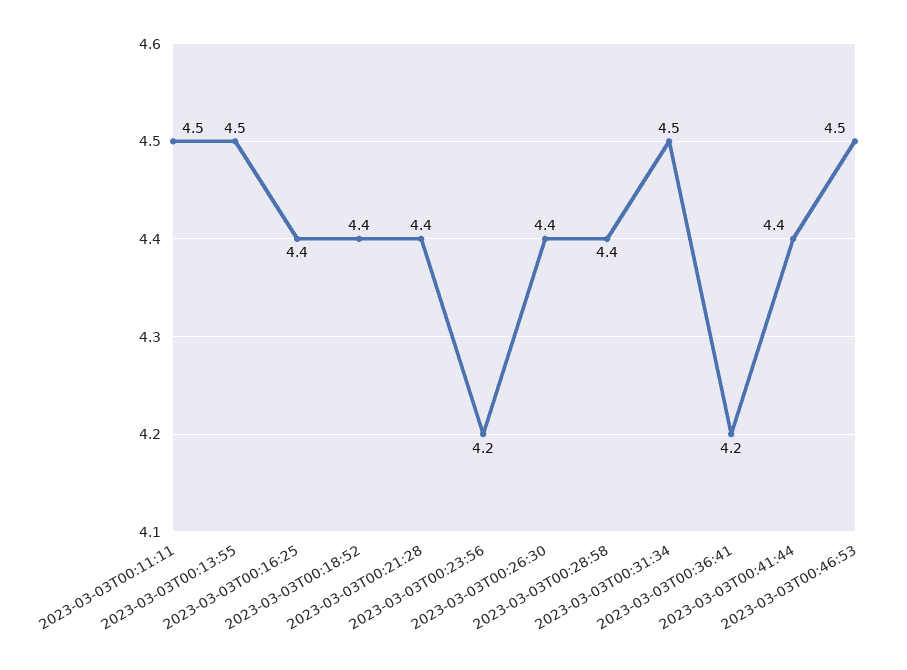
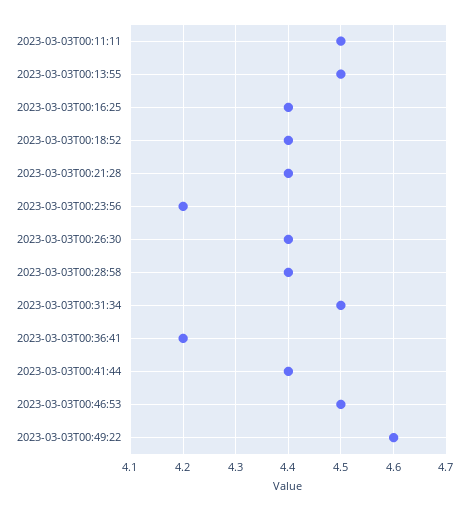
2023-03-03T00:49:22: none -> 4.6

